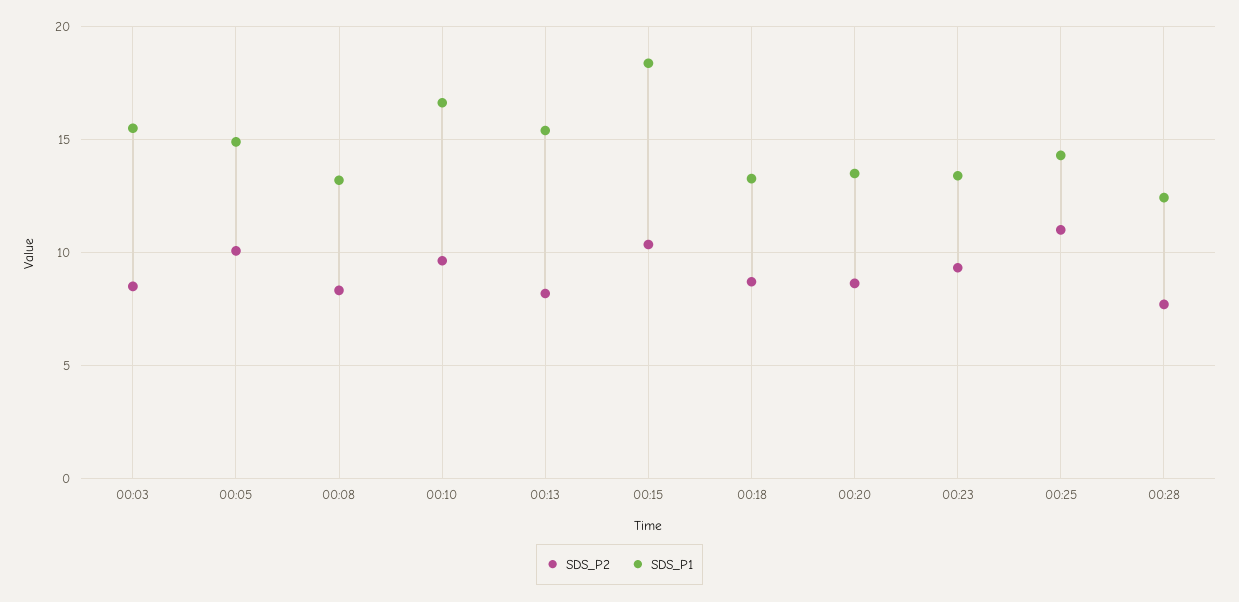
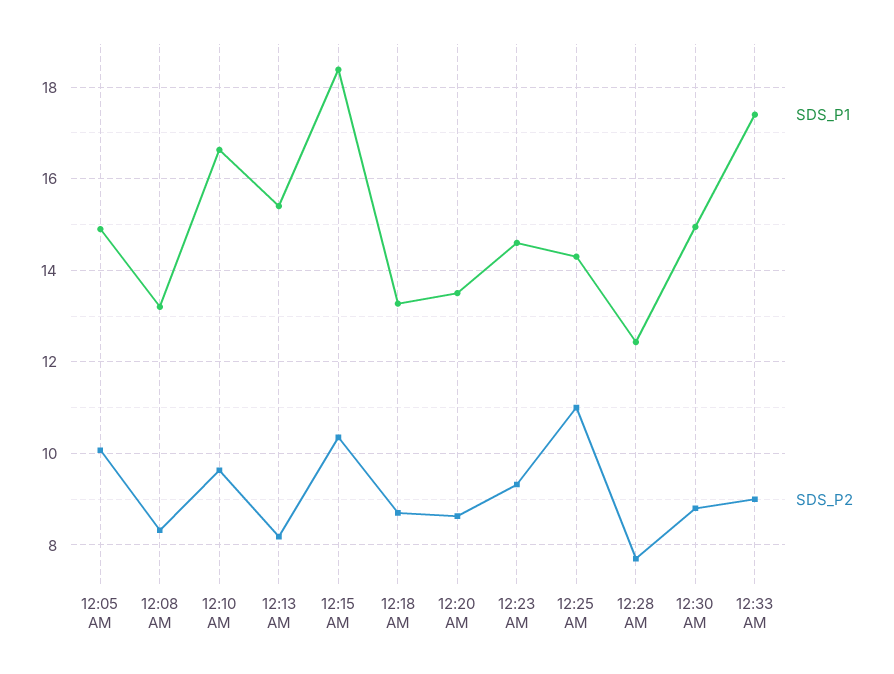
SDS_P2, 00:03: 8.5 -> none
SDS_P1, 00:03: 15.5 -> none
SDS_P1, 00:23: 13.5 -> 14.6
SDS_P1, 12:30 AM: none -> 15
SDS_P2, 12:30 AM: none -> 8.8
SDS_P1, 12:33 AM: none -> 17.4
SDS_P2, 12:33 AM: none -> 9

